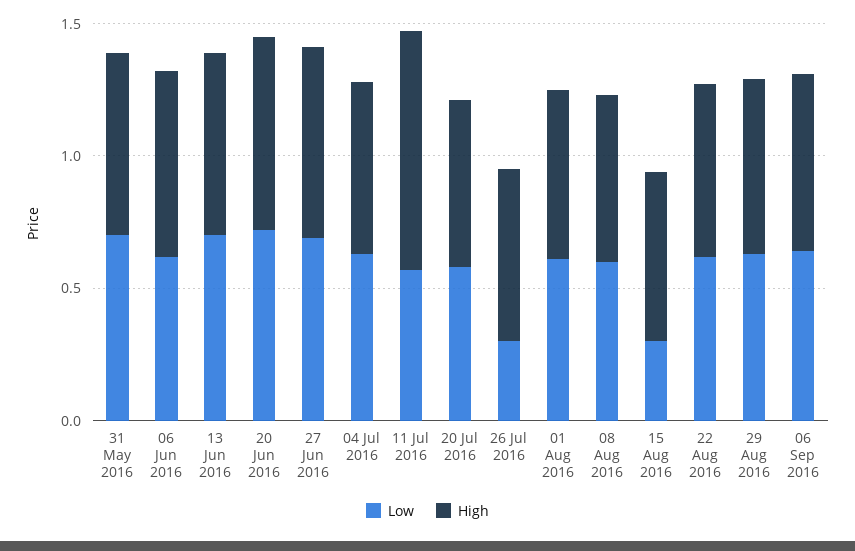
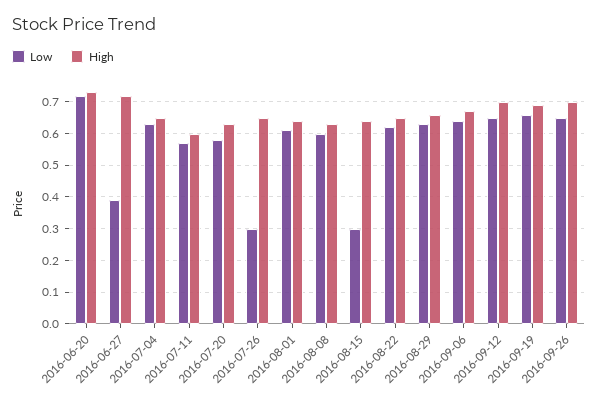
Low, 31 May 2016: 0.7 -> none
High, 31 May 2016: 0.7 -> none
Low, 06 Jun 2016: 0.6 -> none
High, 06 Jun 2016: 0.7 -> none
Low, 13 Jun 2016: 0.7 -> none
High, 13 Jun 2016: 0.7 -> none
Low, 27 Jun 2016: 0.7 -> 0.4
High, 11 Jul 2016: 0.9 -> 0.6
Low, 2016-09-12: none -> 0.65
High, 2016-09-12: none -> 0.7
Low, 2016-09-19: none -> 0.65
High, 2016-09-19: none -> 0.7
Low, 2016-09-26: none -> 0.65
High, 2016-09-26: none -> 0.7

